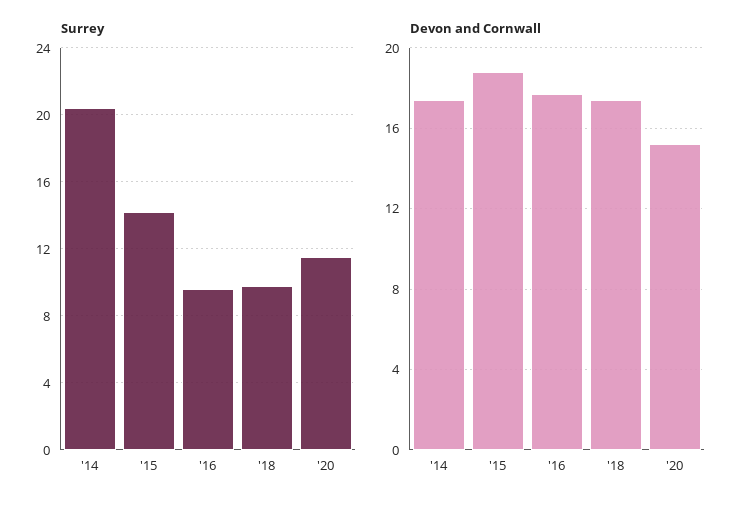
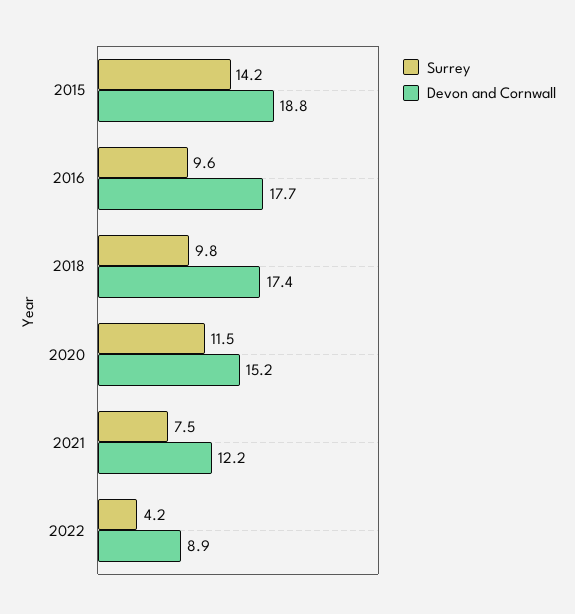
Surrey, '14: 20.5 -> none
Devon and Cornwall, '14: 17.5 -> none
Surrey, 2021: none -> 7.5
Devon and Cornwall, 2021: none -> 12.2
Surrey, 2022: none -> 4.2
Devon and Cornwall, 2022: none -> 8.9

